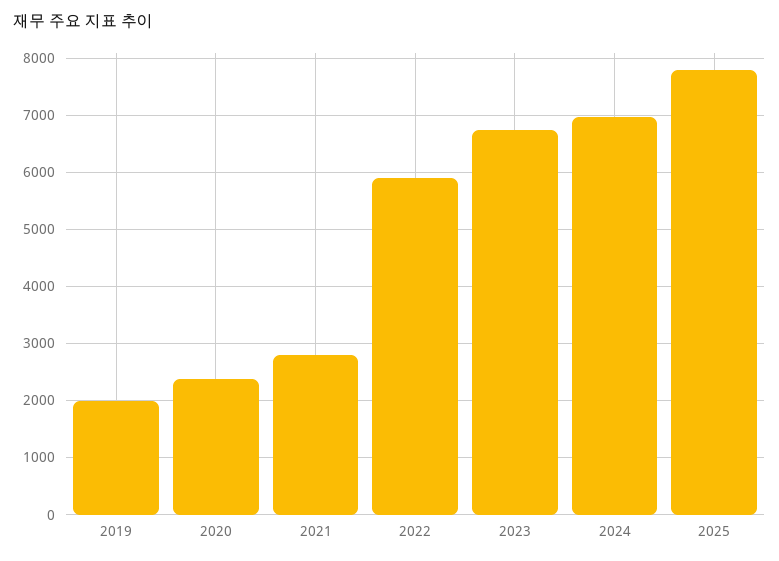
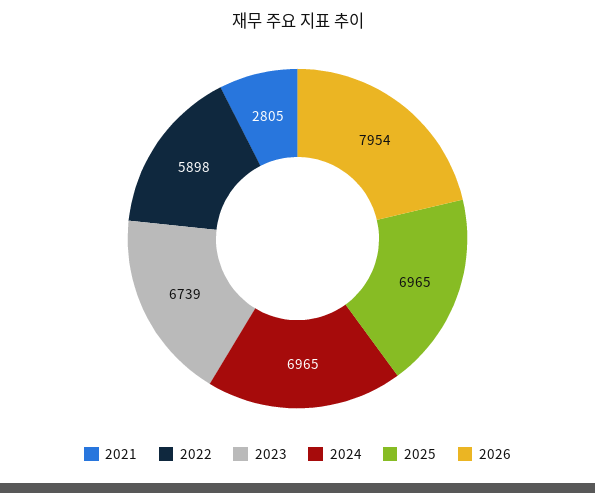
2019: 2000 -> none
2020: 2400 -> none
2025: 7800 -> 6965
2026: none -> 7954

